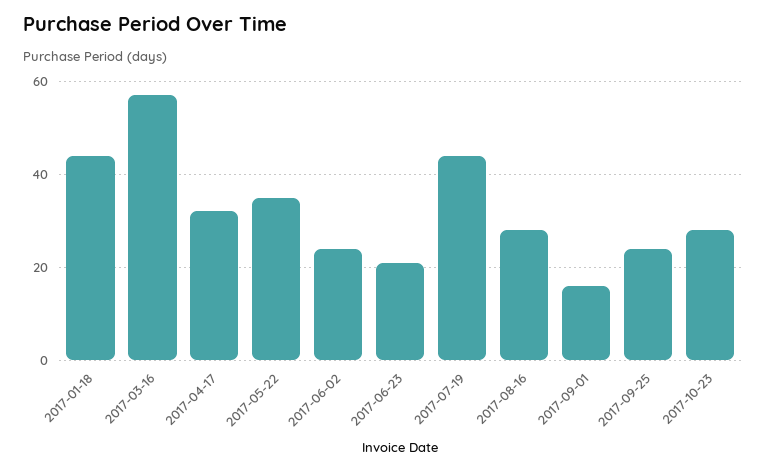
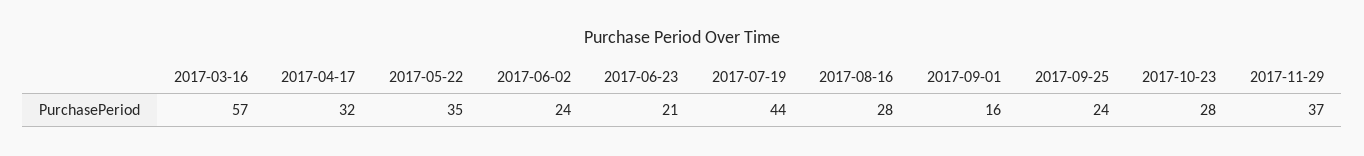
2017-01-18: 45 -> none
2017-11-29: none -> 37

